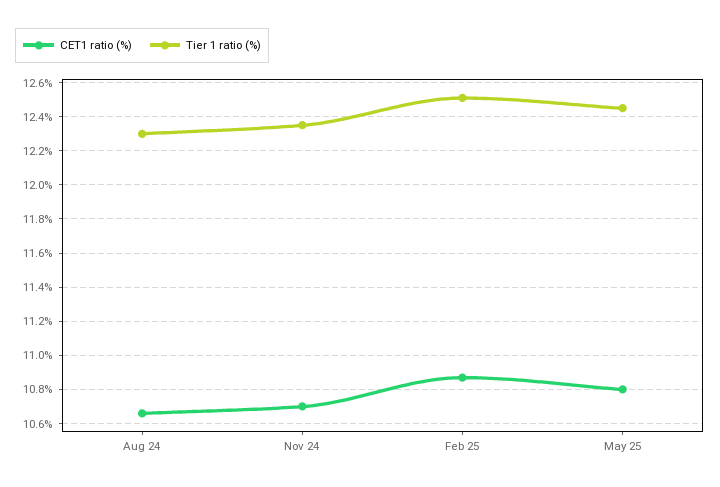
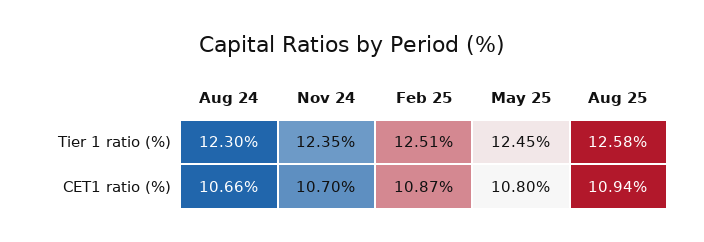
Tier 1 ratio (%), Aug 25: none -> 12.58
CET1 ratio (%), Aug 25: none -> 10.94

